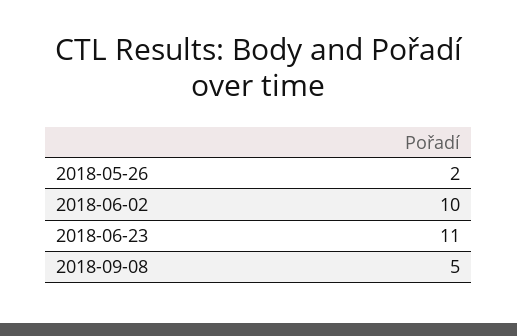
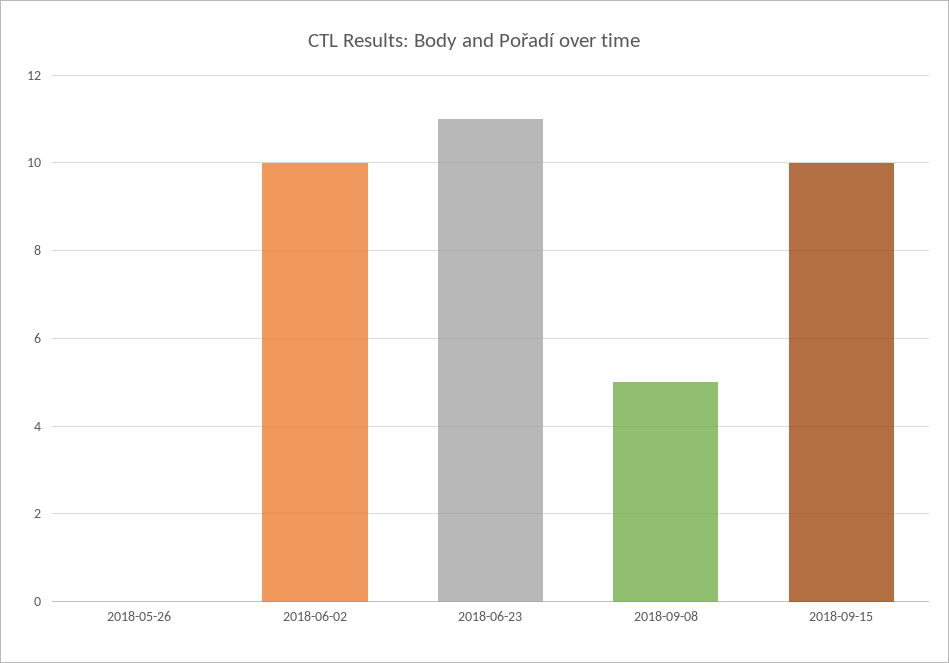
2018-05-26: 2 -> 0
2018-09-15: none -> 10

